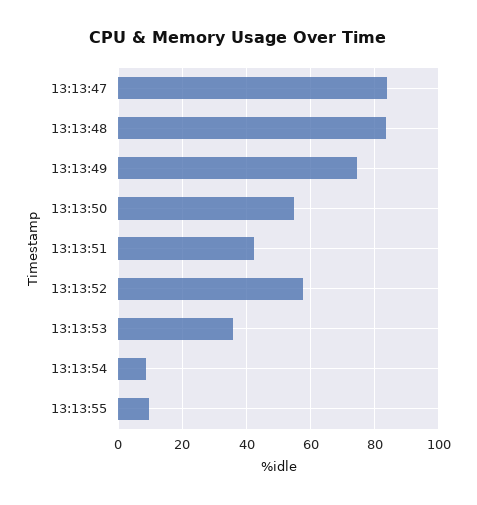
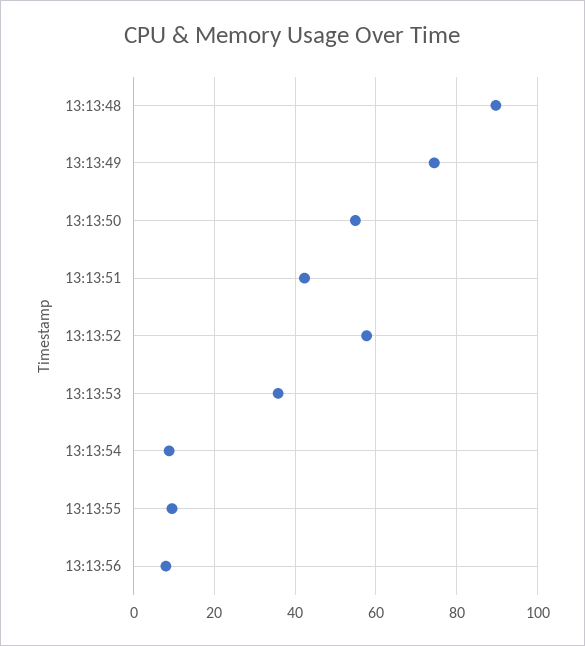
13:13:47: 84 -> none
13:13:48: 84 -> 90
13:13:56: none -> 8

